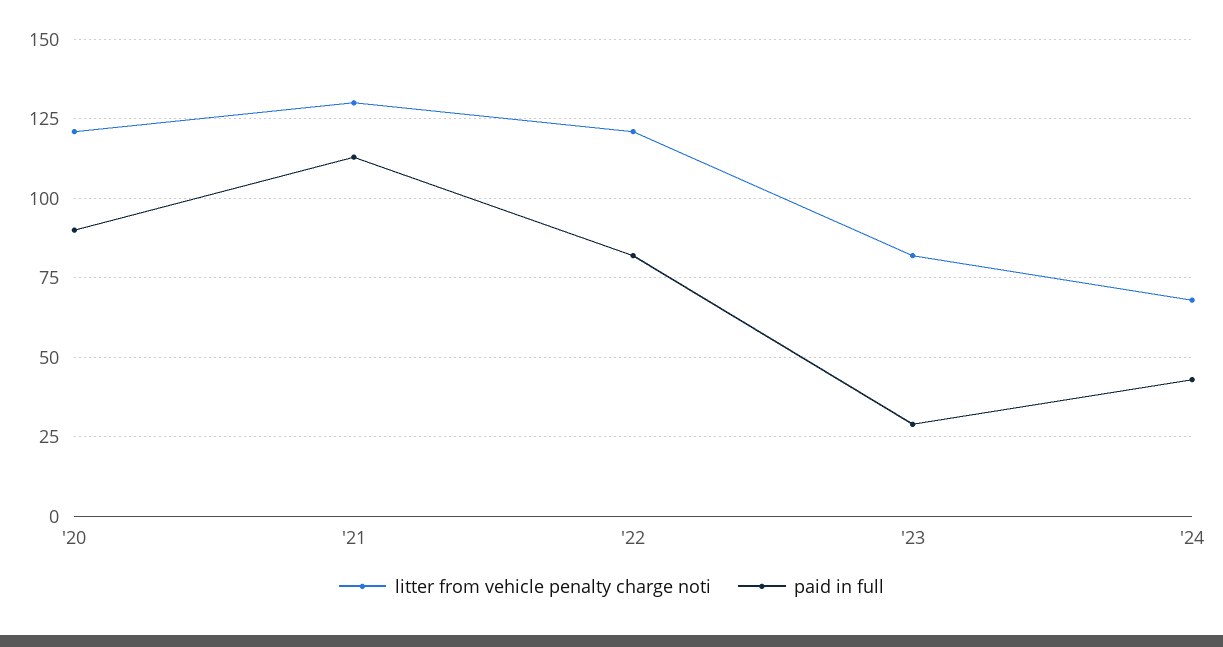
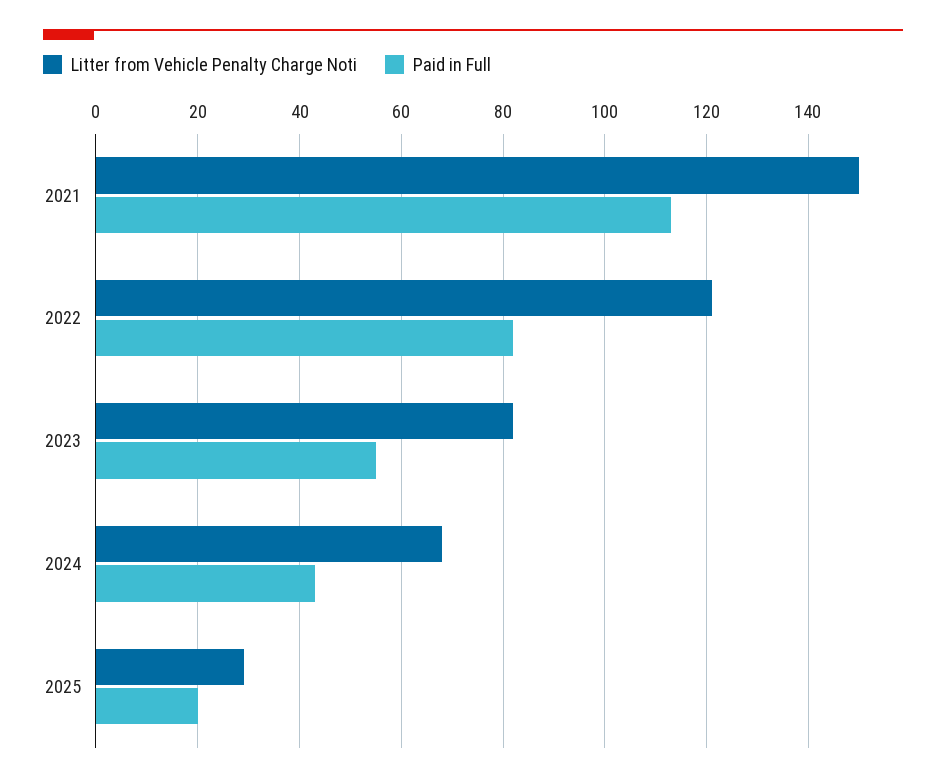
litter from vehicle penalty charge noti, '20: 120 -> none
paid in full, '20: 90 -> none
litter from vehicle penalty charge noti, '21: 130 -> 150
paid in full, '23: 30 -> 55
litter from vehicle penalty charge noti, 2025: none -> 30
paid in full, 2025: none -> 20

